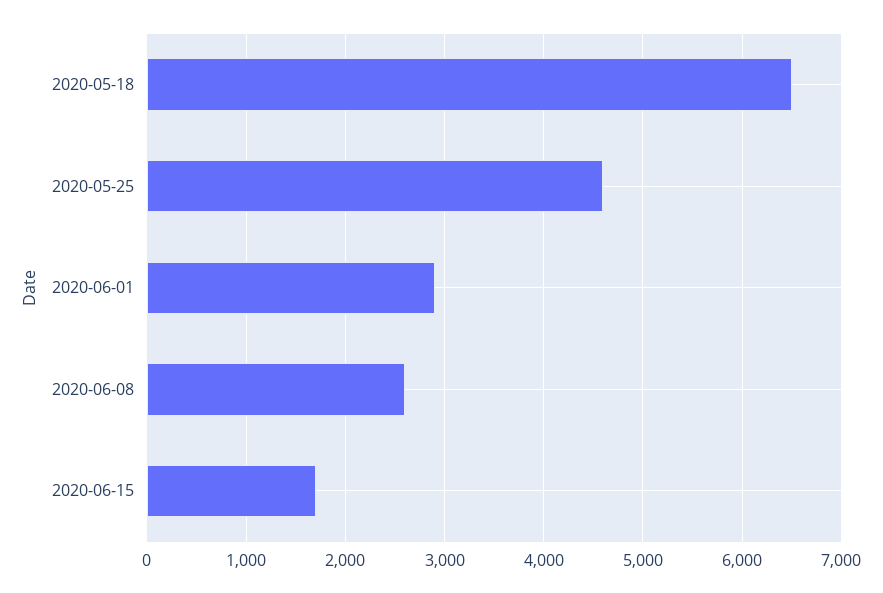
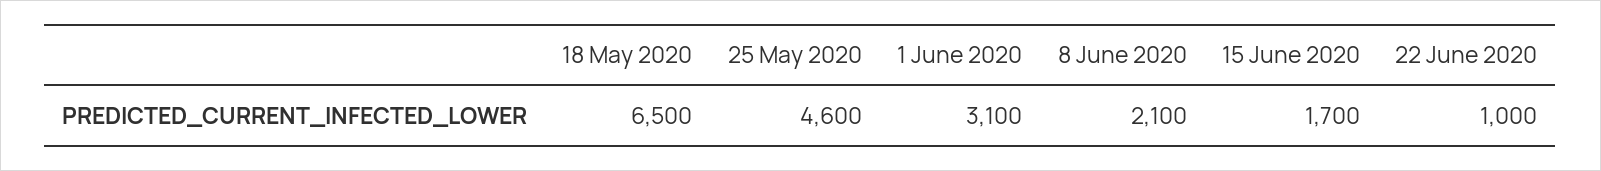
2020-06-01: 2900 -> 3100
2020-06-08: 2600 -> 2100
22 June 2020: none -> 1000

